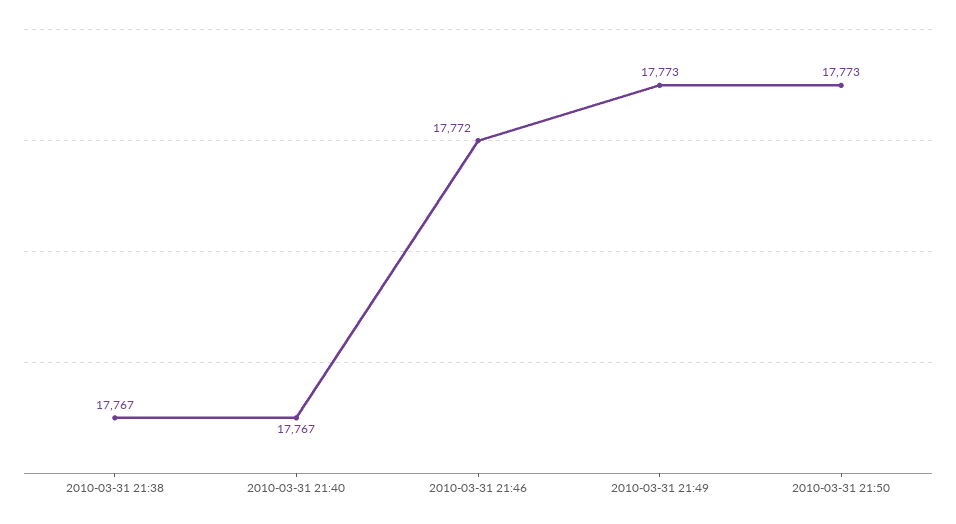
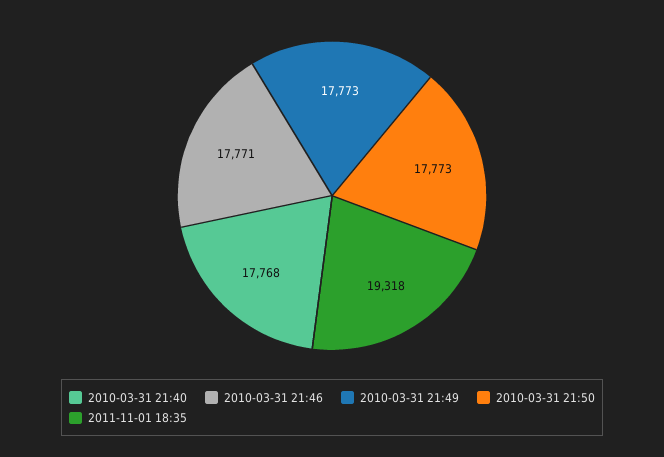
2010-03-31 21:38: 17767 -> none
2010-03-31 21:40: 17767 -> 17768
2010-03-31 21:46: 17772 -> 17771
2011-11-01 18:35: none -> 19318

